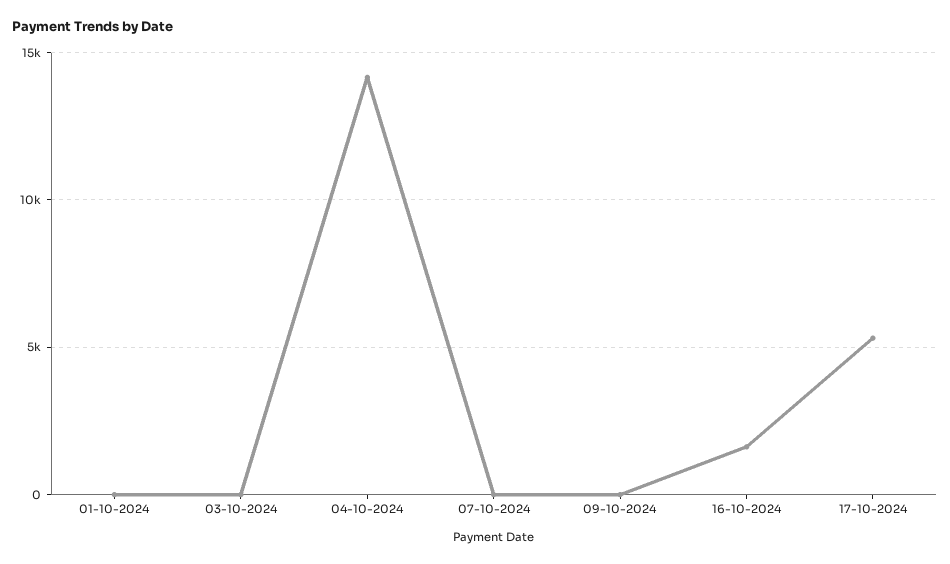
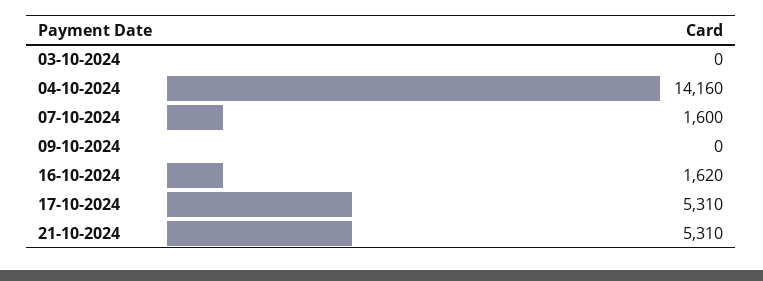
01-10-2024: 0 -> none
07-10-2024: 0 -> 1600
21-10-2024: none -> 5310

